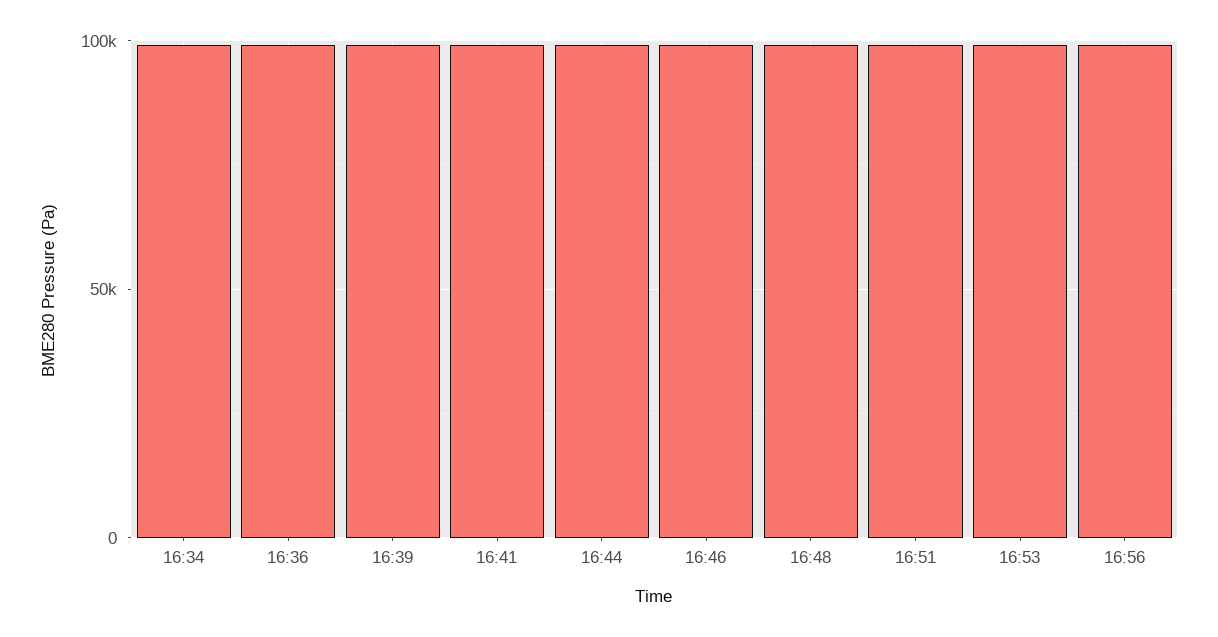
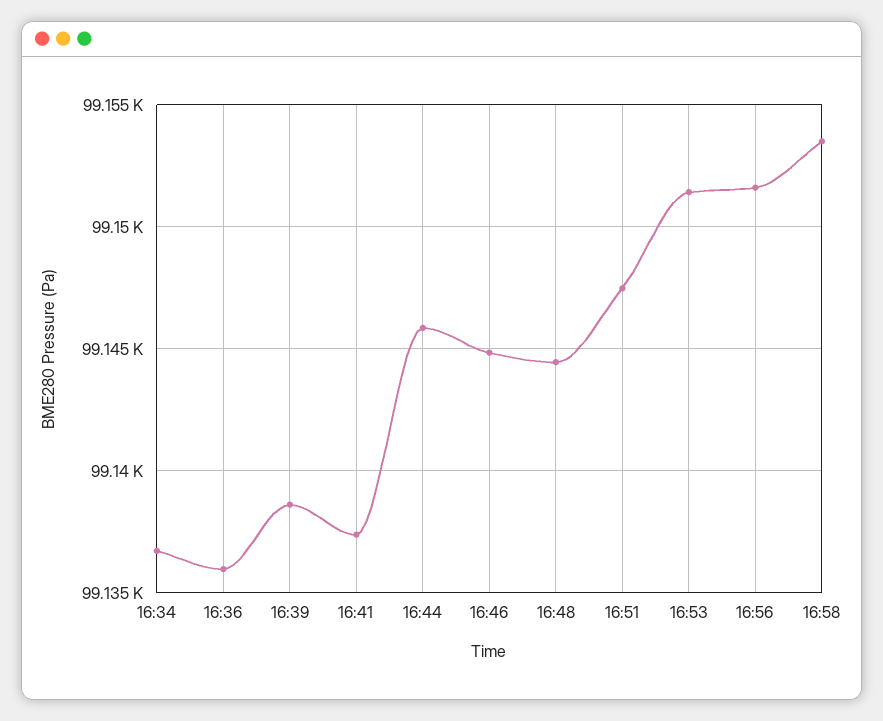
16:58: none -> 99153.5

